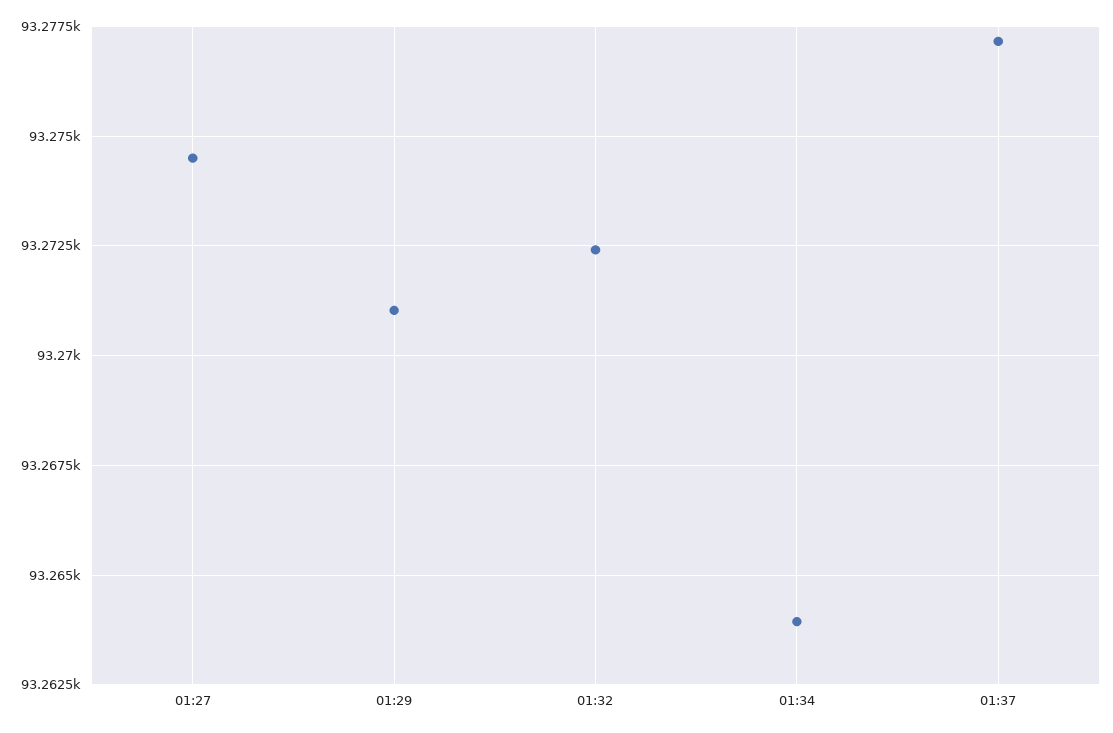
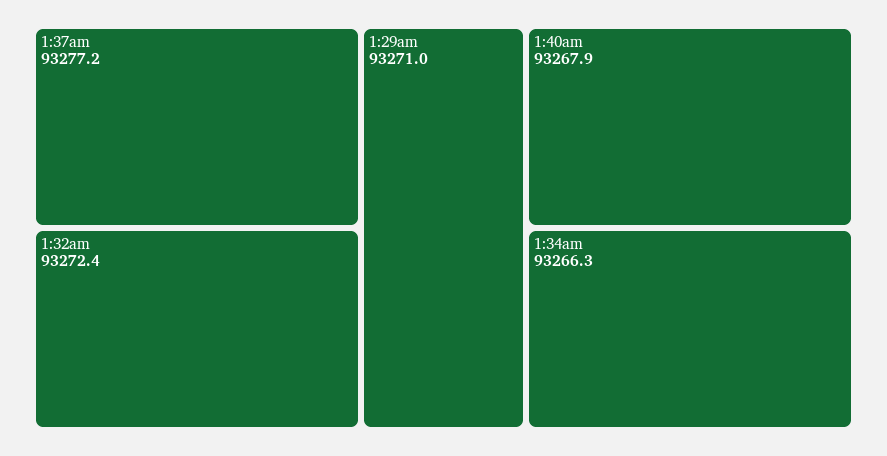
01:27: 93274.5 -> none
01:34: 93264 -> 93266.3
1:40am: none -> 93267.9

